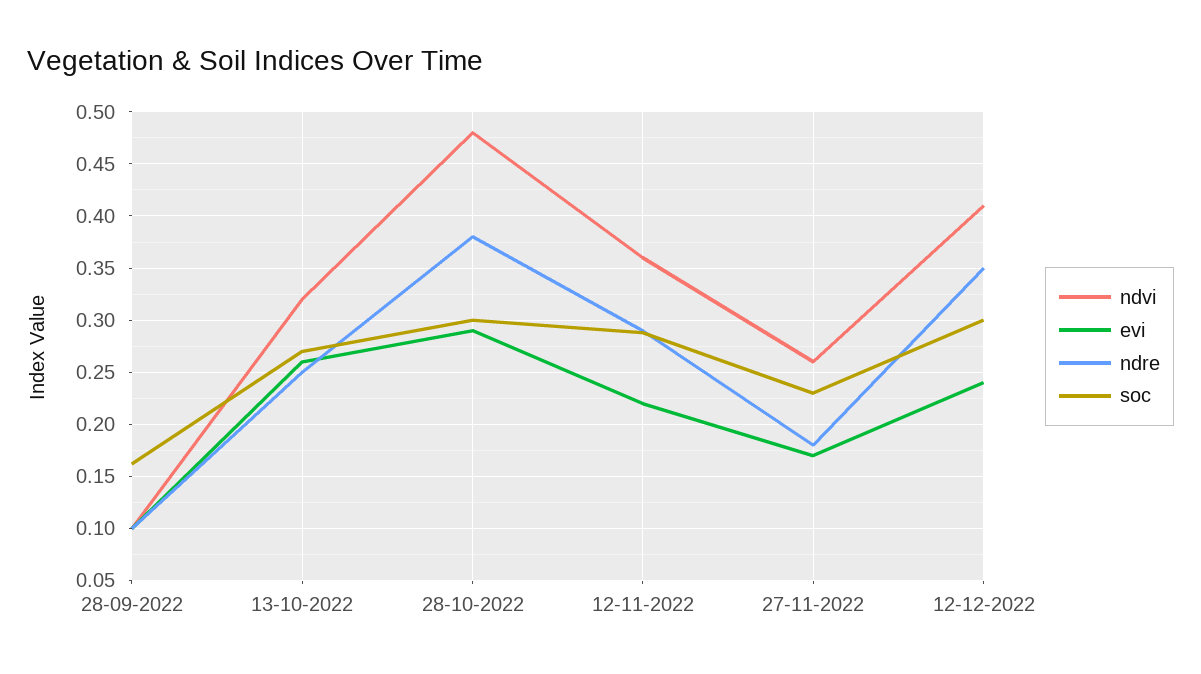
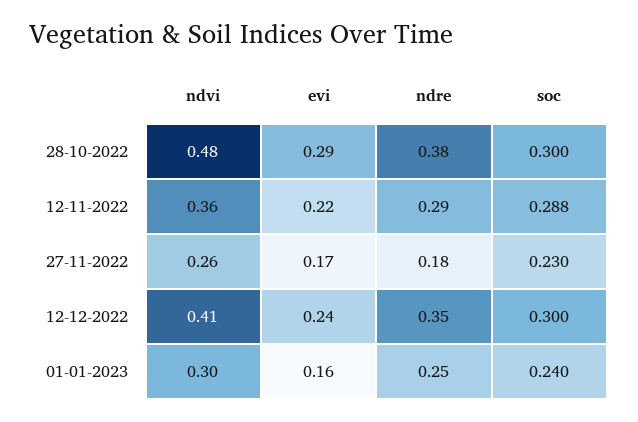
ndvi, 28-09-2022: 0.1 -> none
evi, 28-09-2022: 0.1 -> none
ndre, 28-09-2022: 0.1 -> none
soc, 28-09-2022: 0.16 -> none
ndvi, 13-10-2022: 0.32 -> none
evi, 13-10-2022: 0.26 -> none
ndre, 13-10-2022: 0.25 -> none
soc, 13-10-2022: 0.27 -> none
ndvi, 01-01-2023: none -> 0.3
evi, 01-01-2023: none -> 0.16
ndre, 01-01-2023: none -> 0.25
soc, 01-01-2023: none -> 0.24

